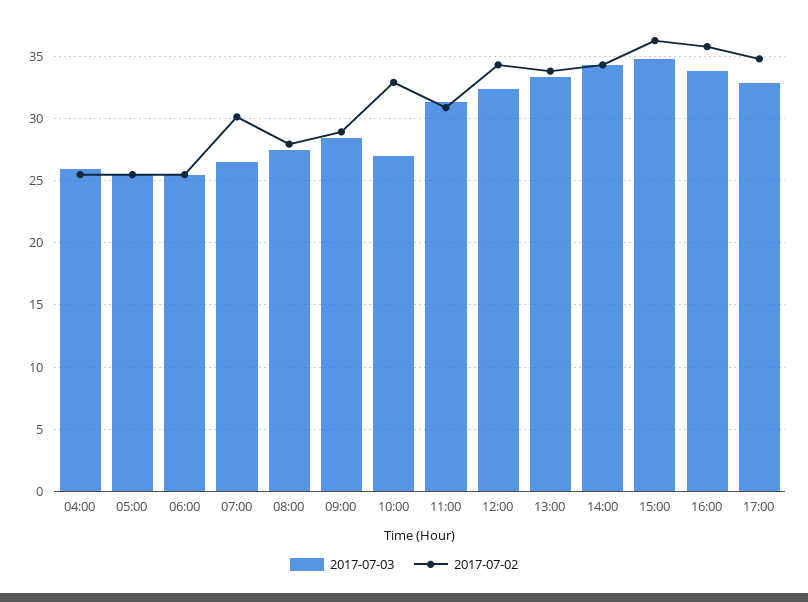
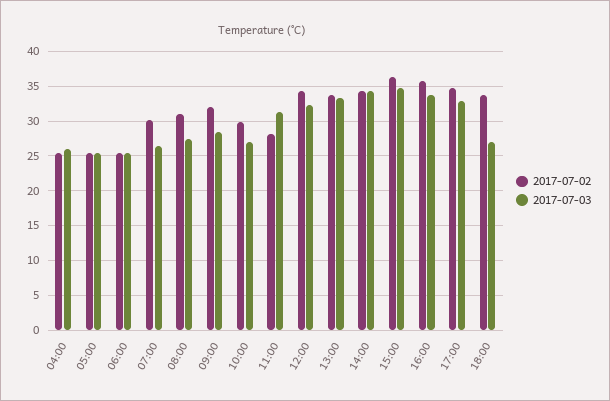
2017-07-02, 08:00: 28 -> 31
2017-07-02, 09:00: 29 -> 32
2017-07-02, 10:00: 33 -> 30
2017-07-02, 11:00: 31 -> 28
2017-07-02, 18:00: none -> 34
2017-07-03, 18:00: none -> 27

